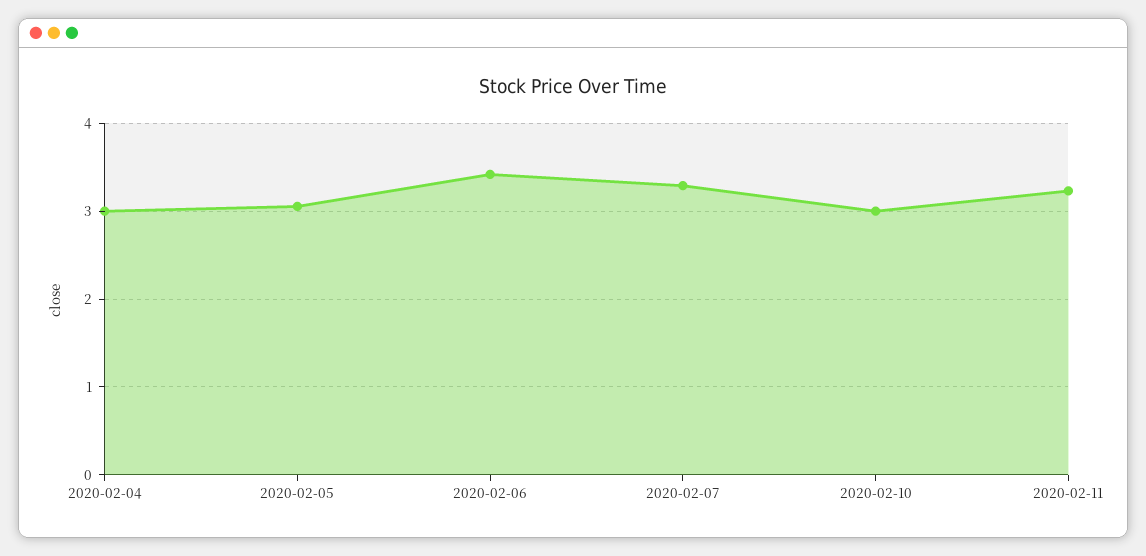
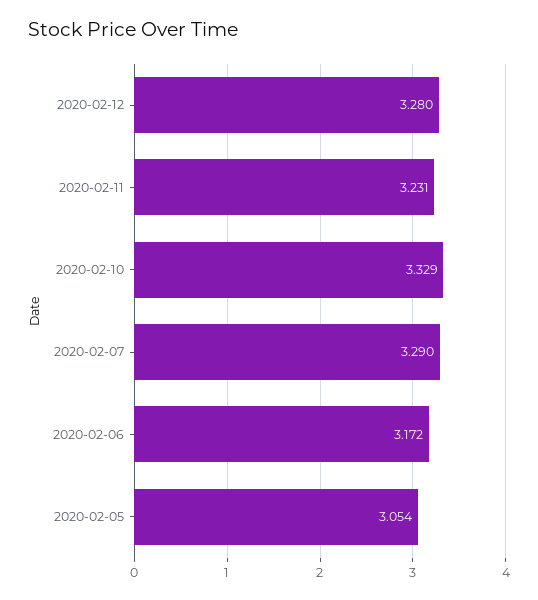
2020-02-04: 3 -> none
2020-02-06: 3.4 -> 3.172
2020-02-10: 3 -> 3.329
2020-02-12: none -> 3.28

